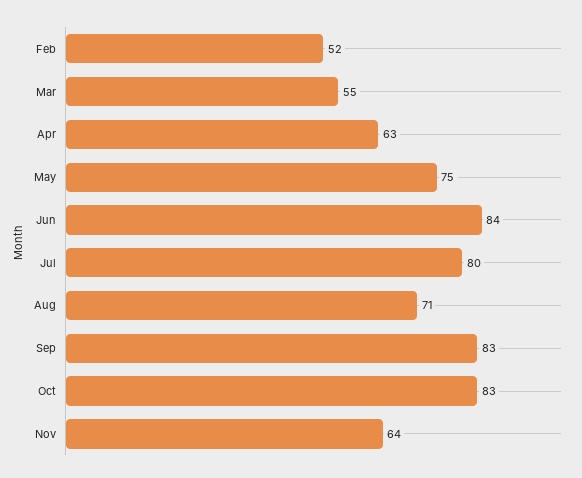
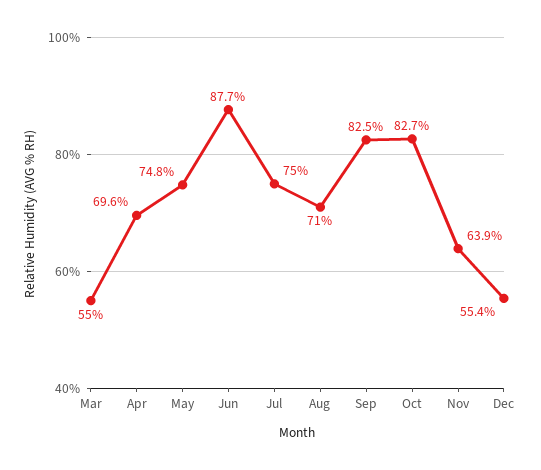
Feb: 52 -> none
Apr: 63 -> 69.6
Jun: 84 -> 87.7
Jul: 80 -> 75
Dec: none -> 55.4

